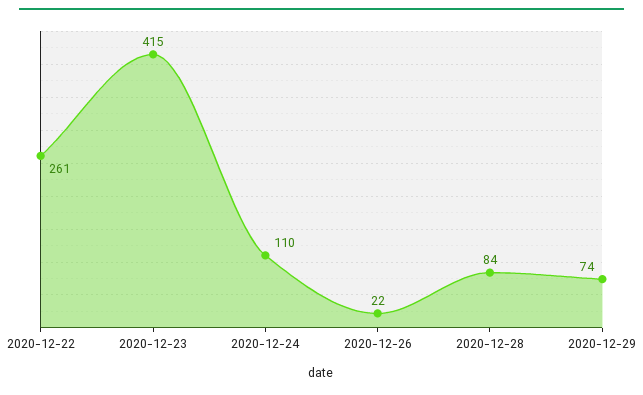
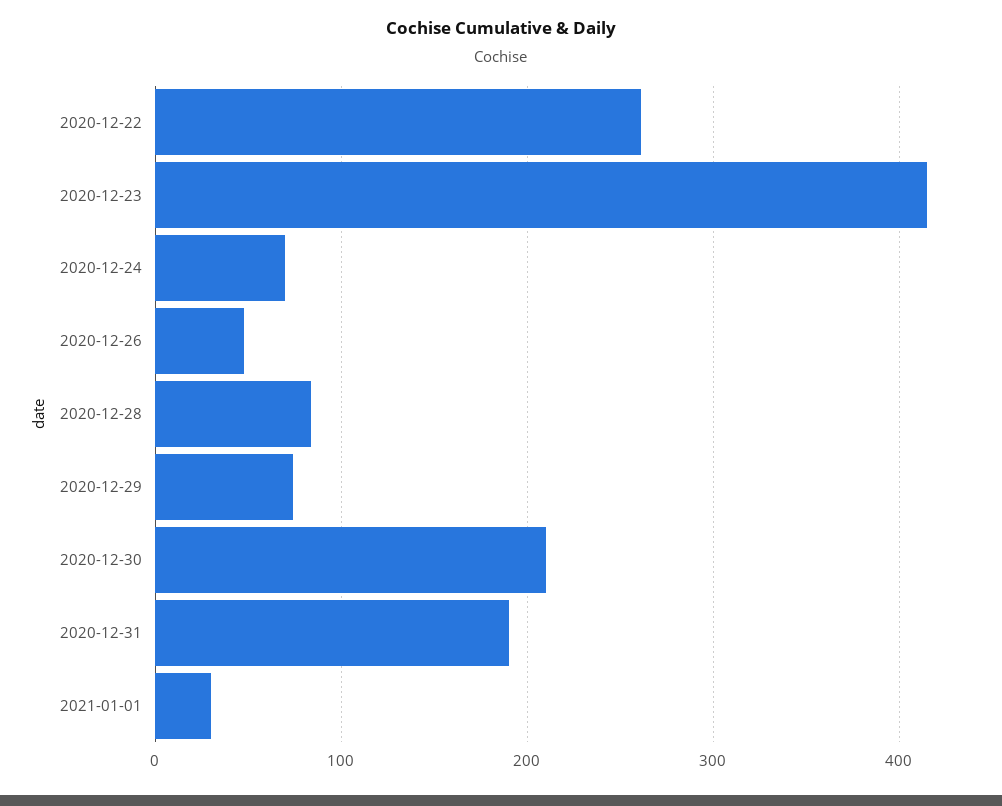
2020-12-24: 110 -> 70
2020-12-26: 22 -> 50
2020-12-30: none -> 210
2020-12-31: none -> 190
2021-01-01: none -> 30

